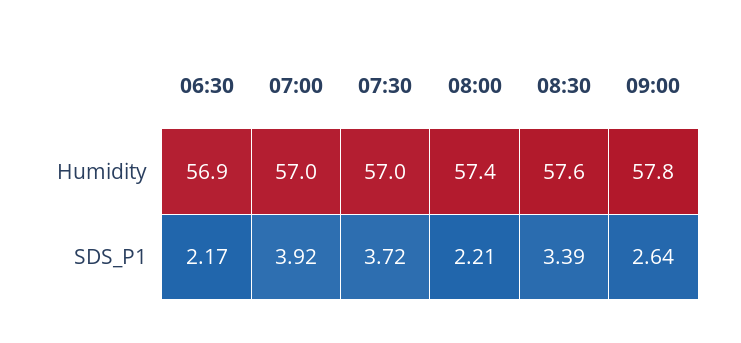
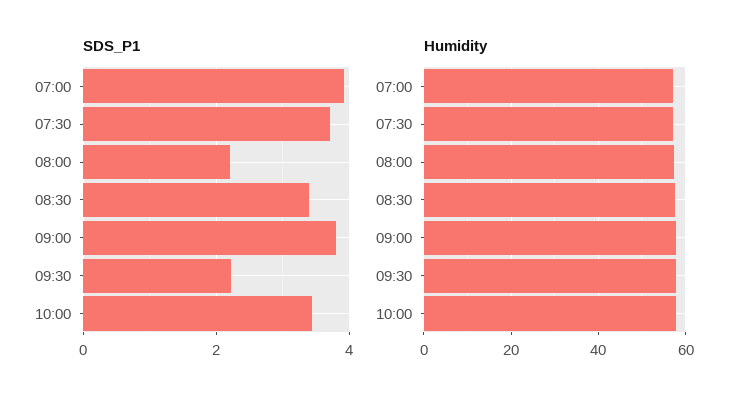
Humidity, 06:30: 56.9 -> none
SDS_P1, 06:30: 2.17 -> none
SDS_P1, 09:00: 2.64 -> 3.8
SDS_P1, 09:30: none -> 2.2
SDS_P1, 10:00: none -> 3.4
Humidity, 09:30: none -> 58
Humidity, 10:00: none -> 58

